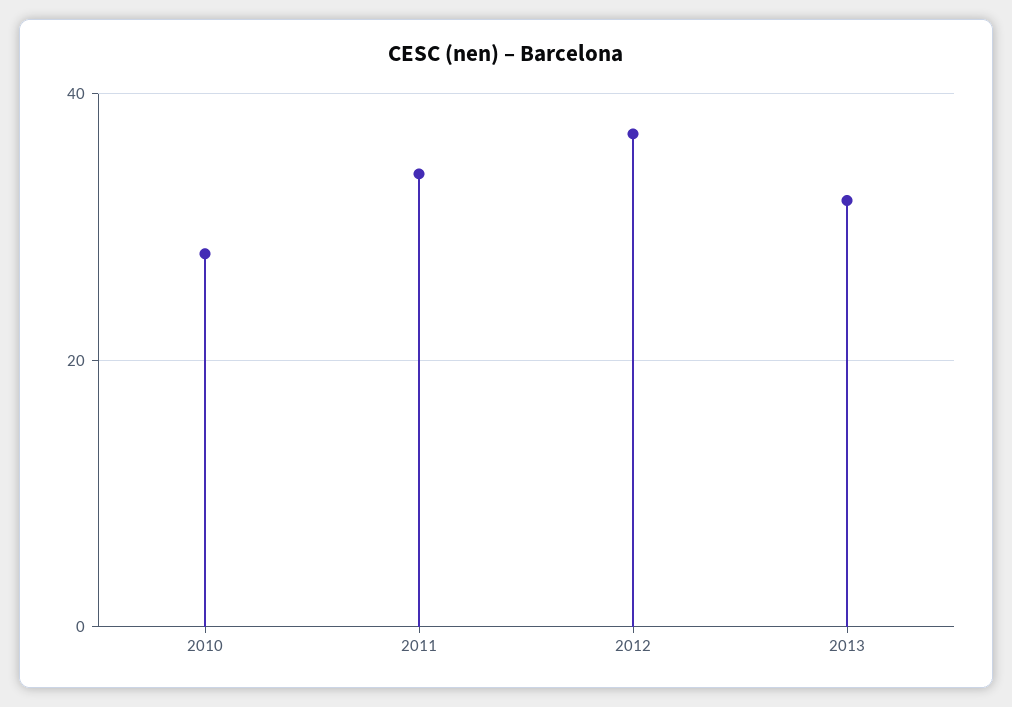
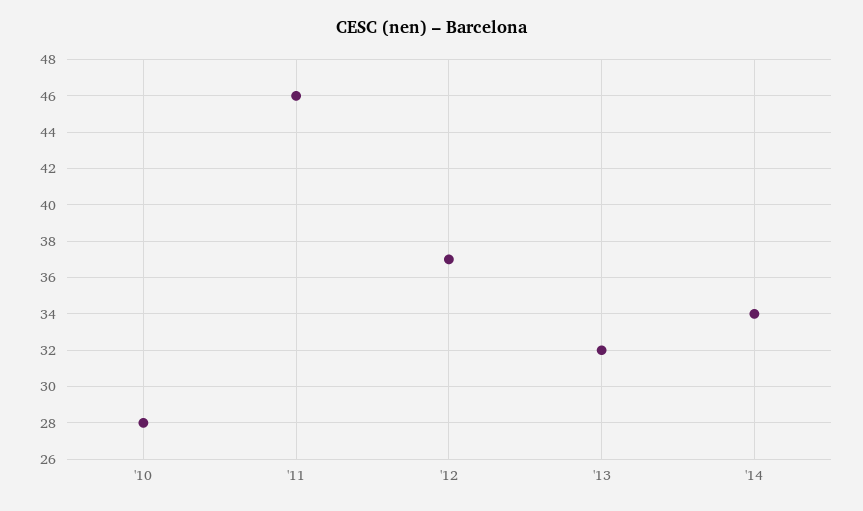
2011: 35 -> 46
'14: none -> 34

